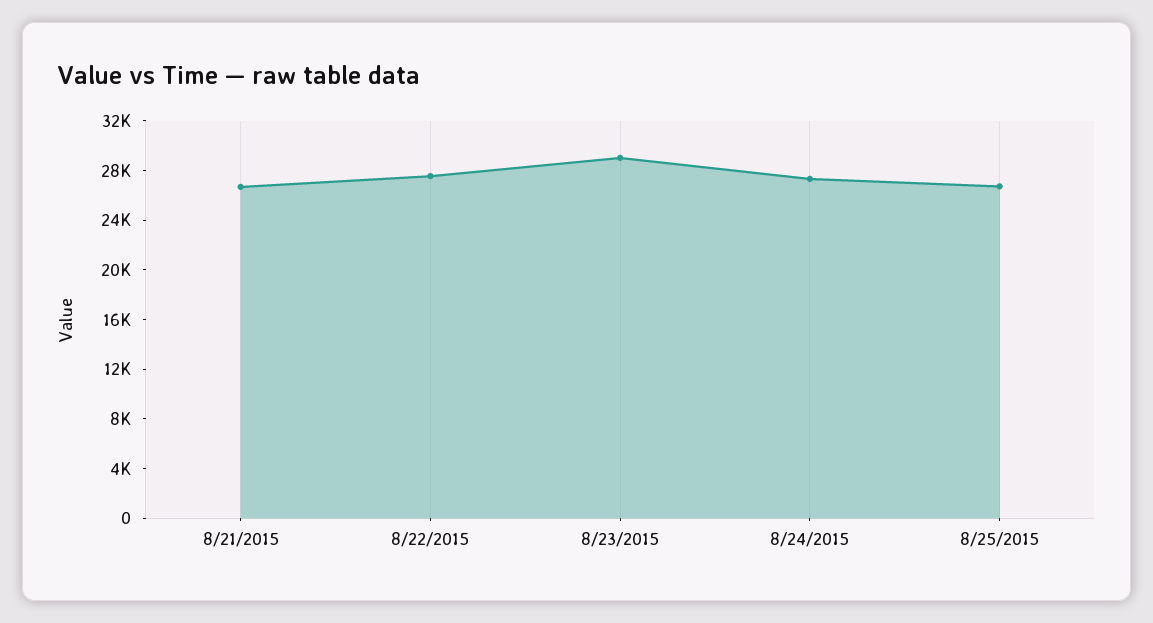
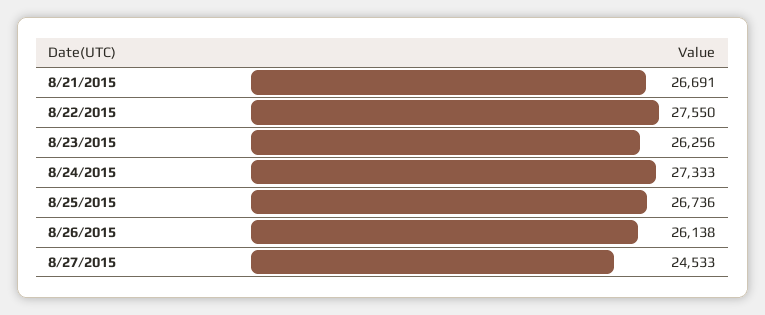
8/23/2015: 29000 -> 26256
8/26/2015: none -> 26138
8/27/2015: none -> 24533

